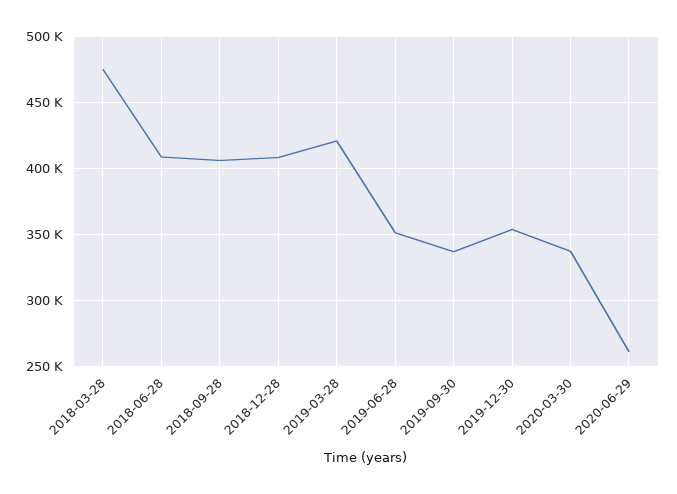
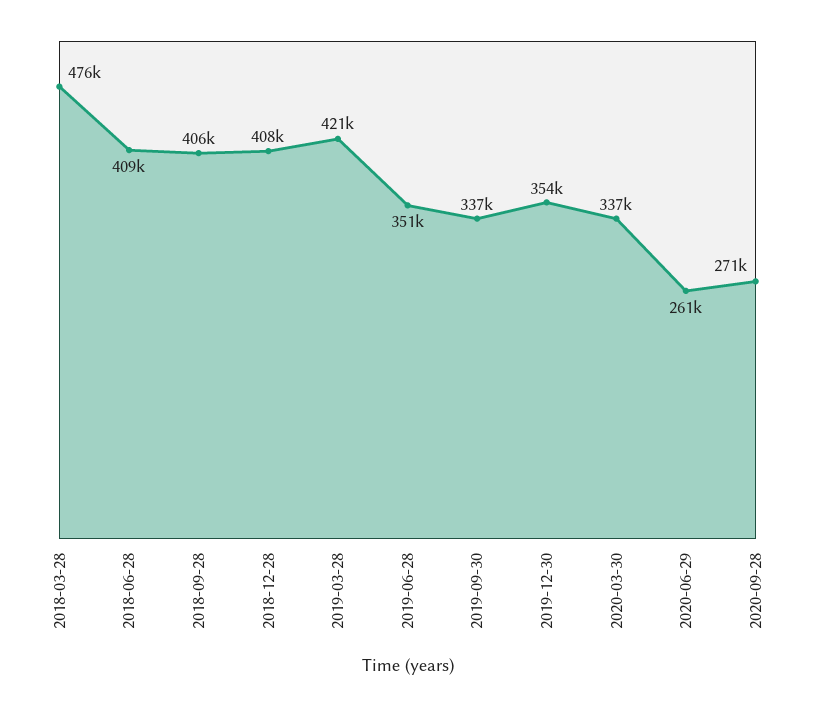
2020-09-28: none -> 271000

